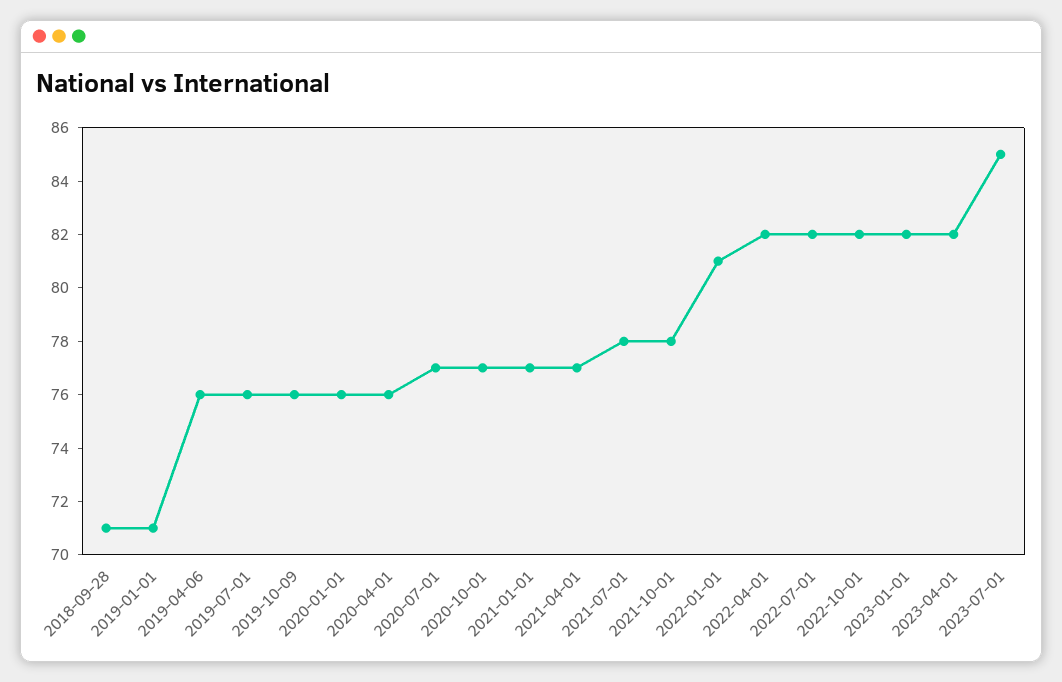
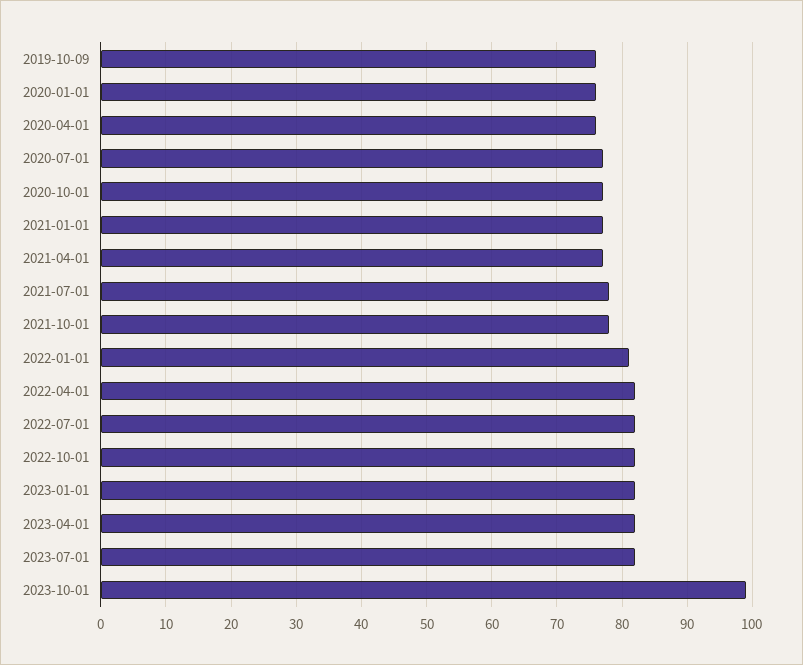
2018-09-28: 71 -> none
2019-01-01: 71 -> none
2019-04-06: 76 -> none
2019-07-01: 76 -> none
2023-07-01: 85 -> 82
2023-10-01: none -> 99

